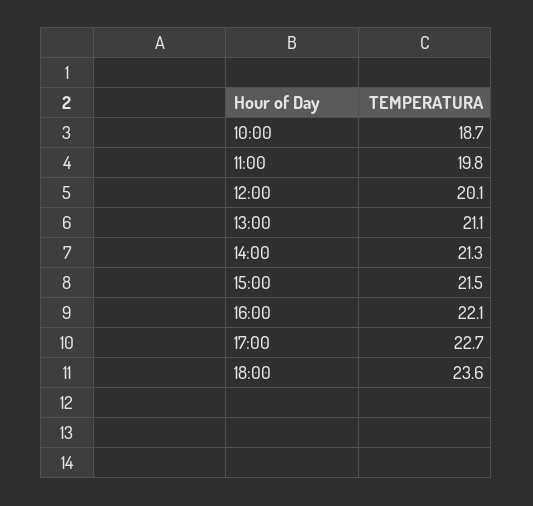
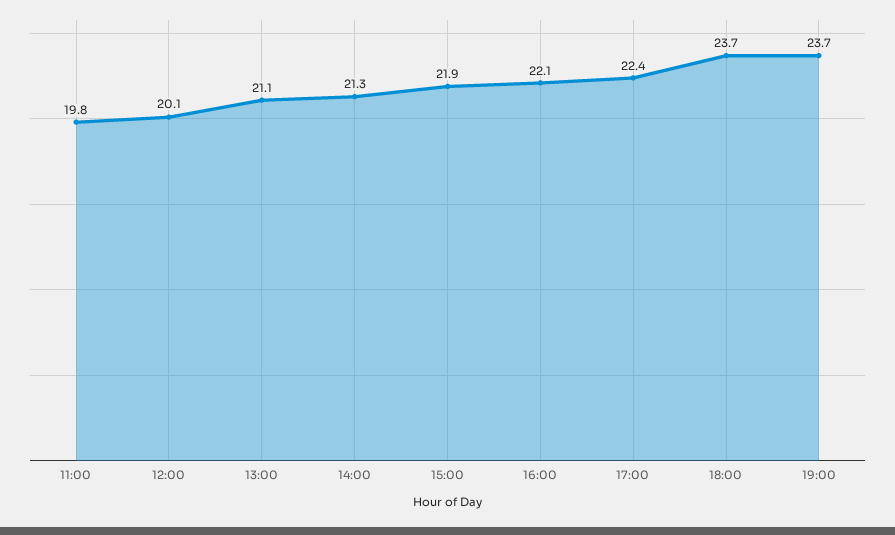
10:00: 18.7 -> none
15:00: 21.5 -> 21.9
17:00: 22.7 -> 22.4
18:00: 23.6 -> 23.7
19:00: none -> 23.7

